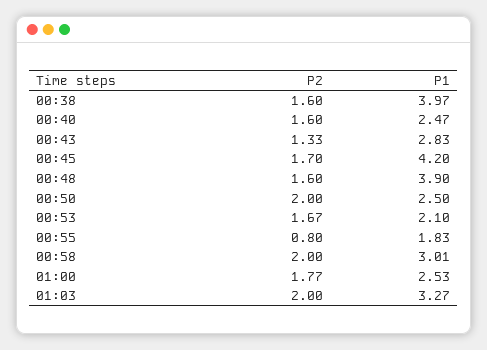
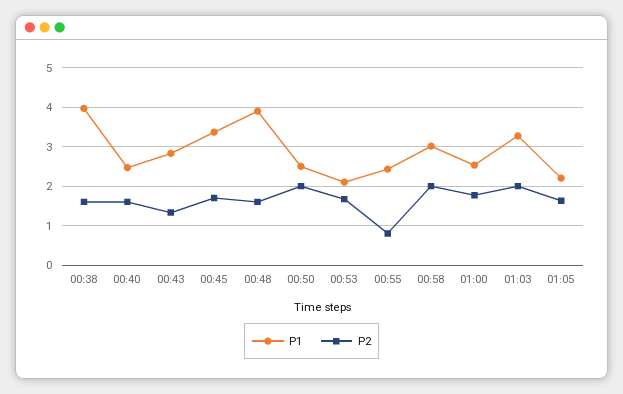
P1, 00:45: 4.2 -> 3.4
P1, 00:55: 1.83 -> 2.4
P1, 01:05: none -> 2.2
P2, 01:05: none -> 1.6

